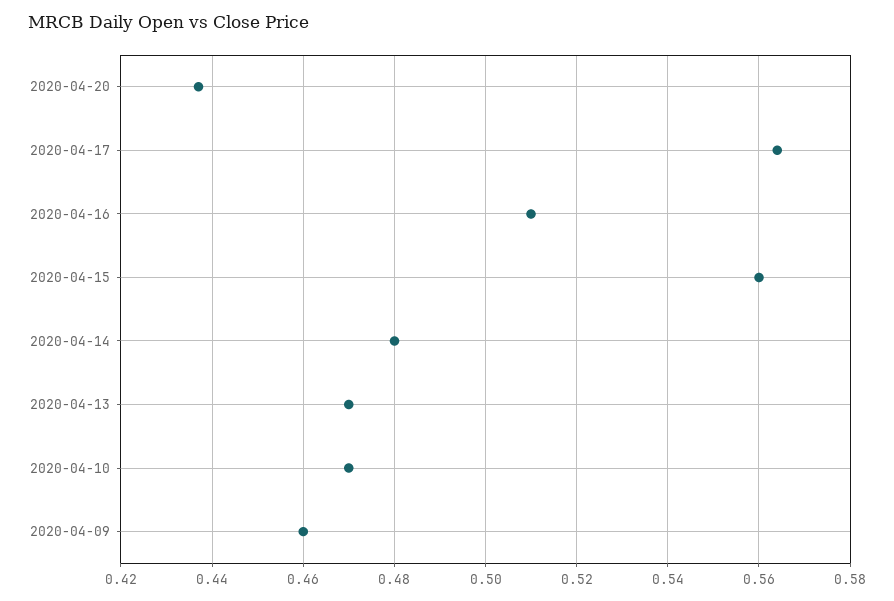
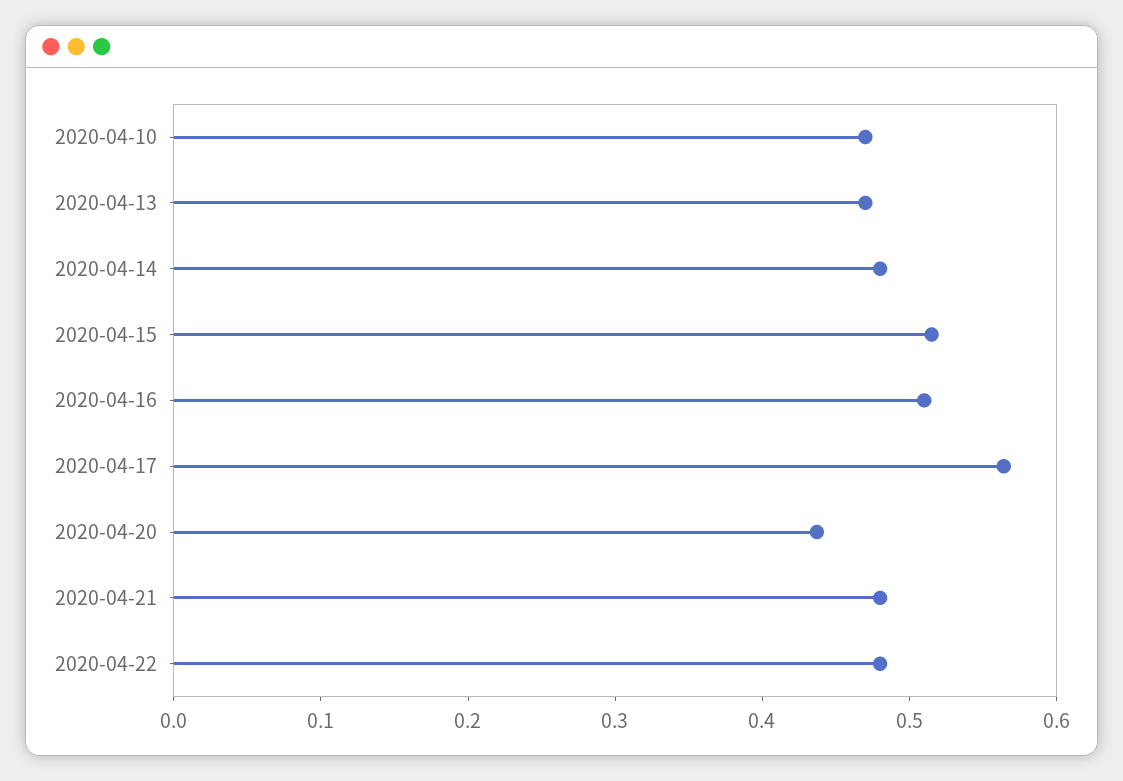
2020-04-15: 0.56 -> 0.52
2020-04-09: 0.46 -> none
2020-04-21: none -> 0.48
2020-04-22: none -> 0.48

